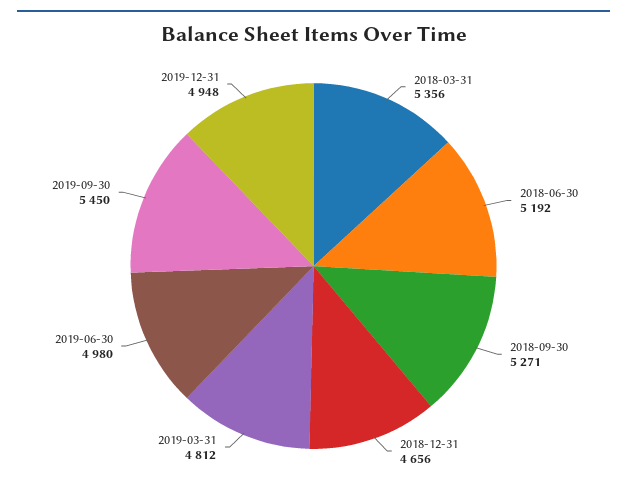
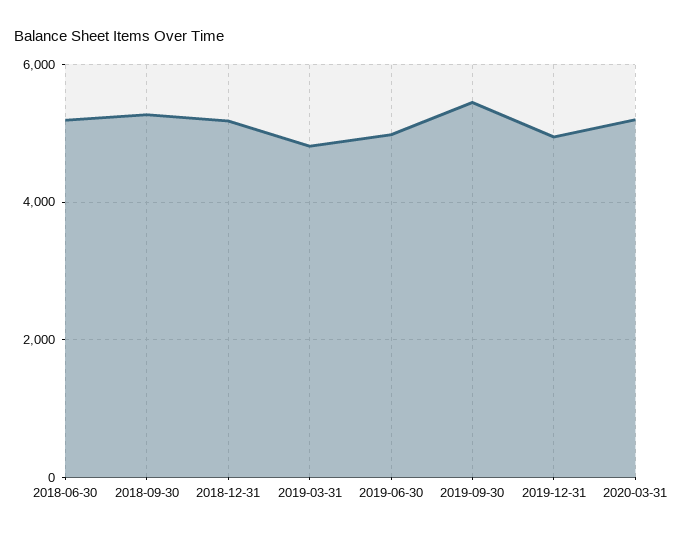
2018-03-31: 5356 -> none
2018-12-31: 4656 -> 5200
2020-03-31: none -> 5200

